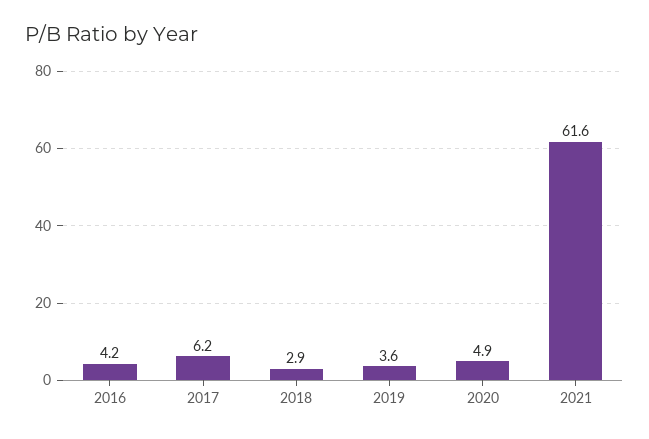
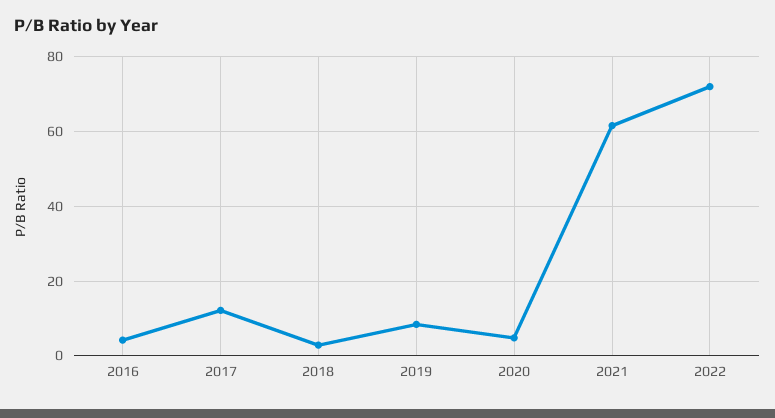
2017: 6.2 -> 12
2019: 3.6 -> 8
2022: none -> 72

